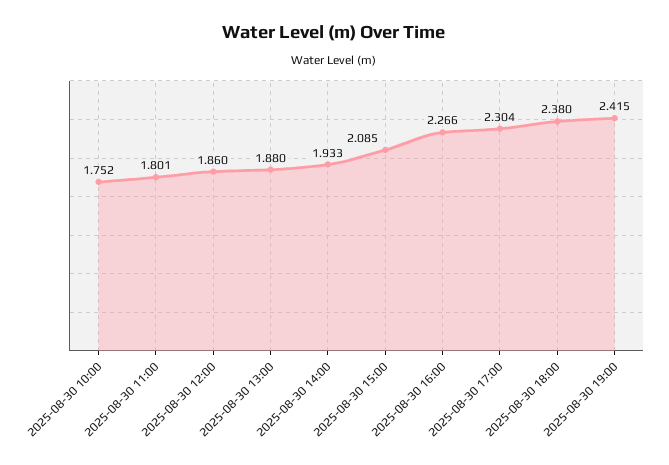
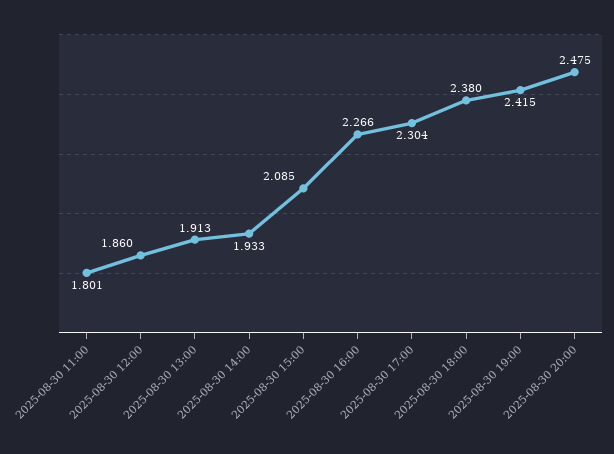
2025-08-30 10:00: 1.752 -> none
2025-08-30 13:00: 1.88 -> 1.913
2025-08-30 20:00: none -> 2.475

